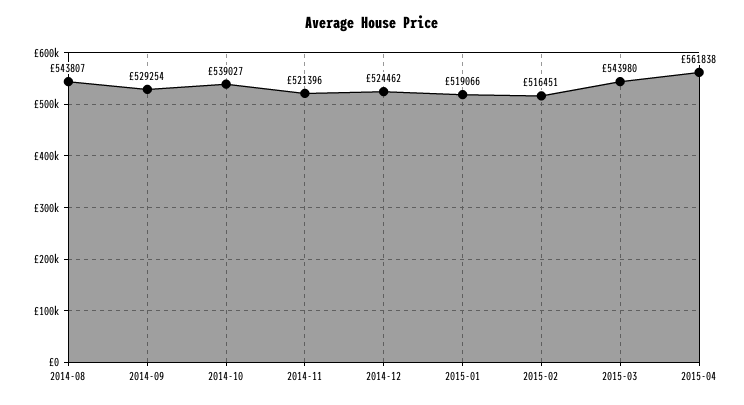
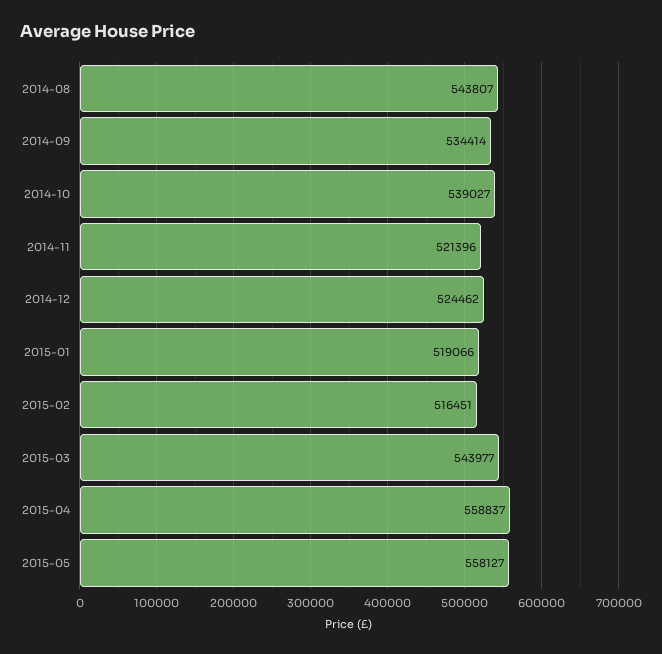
2014-09: 529254 -> 534414
2015-03: 543980 -> 543977
2015-04: 561838 -> 558837
2015-05: none -> 558127

